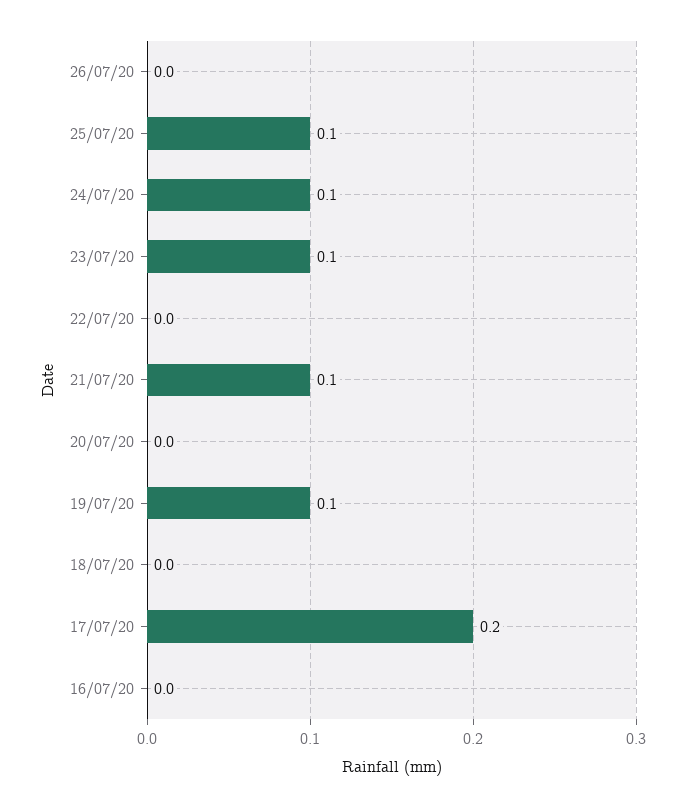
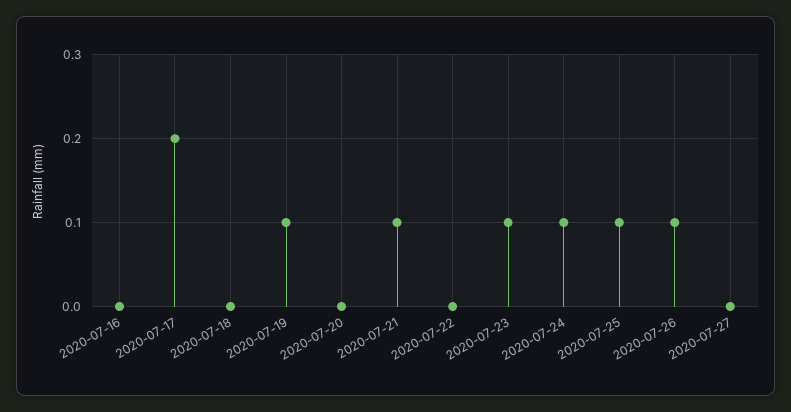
26/07/20: 0 -> 0.1
2020-07-27: none -> 0

